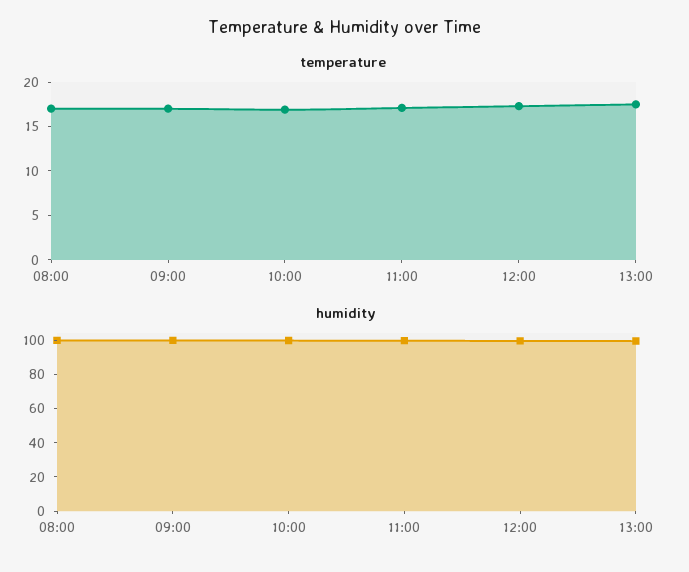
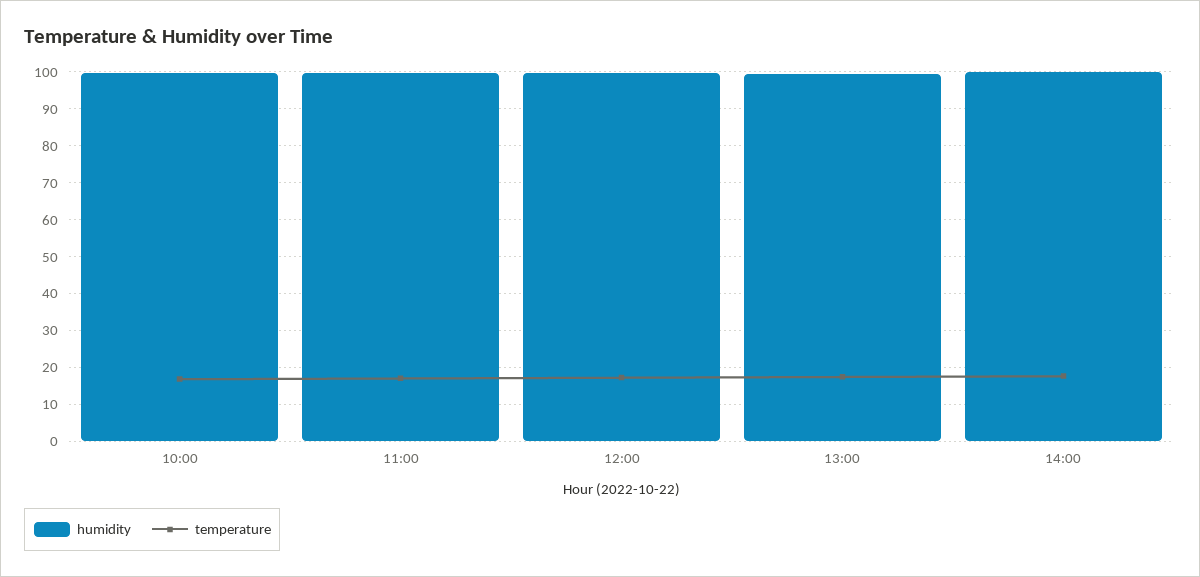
temperature, 08:00: 17 -> none
temperature, 09:00: 17 -> none
humidity, 08:00: 100 -> none
humidity, 09:00: 100 -> none
humidity, 14:00: none -> 100
temperature, 14:00: none -> 18

